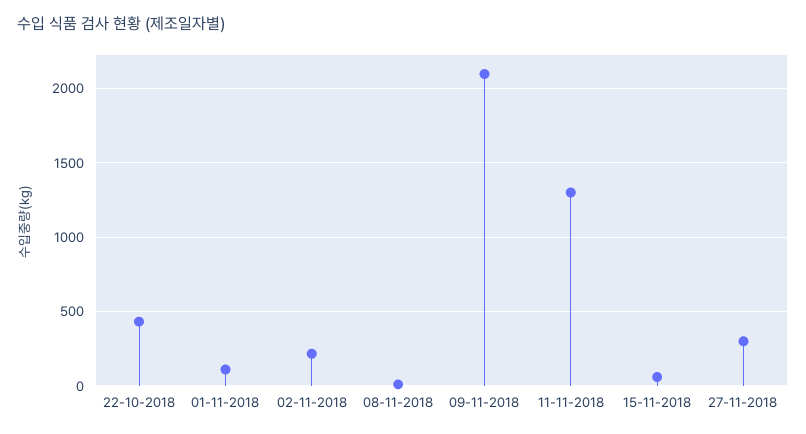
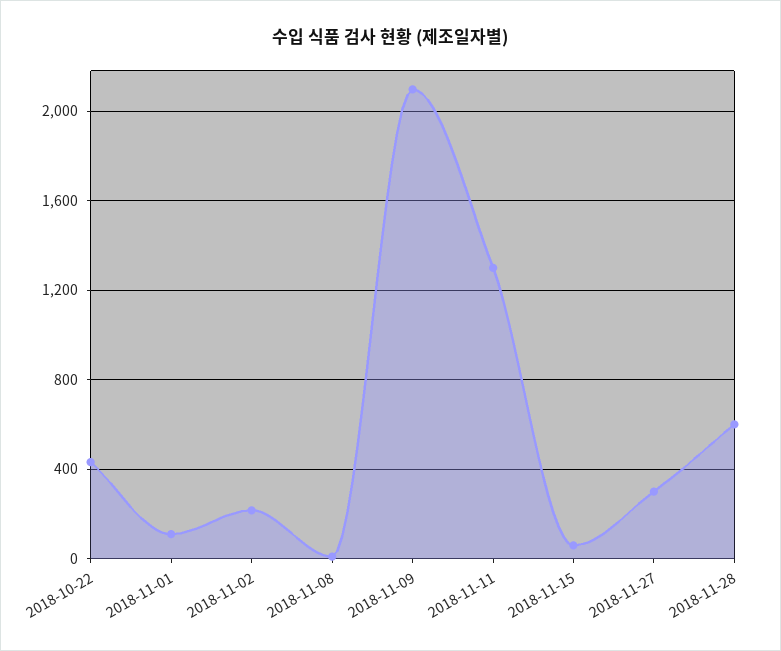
2018-11-28: none -> 600

